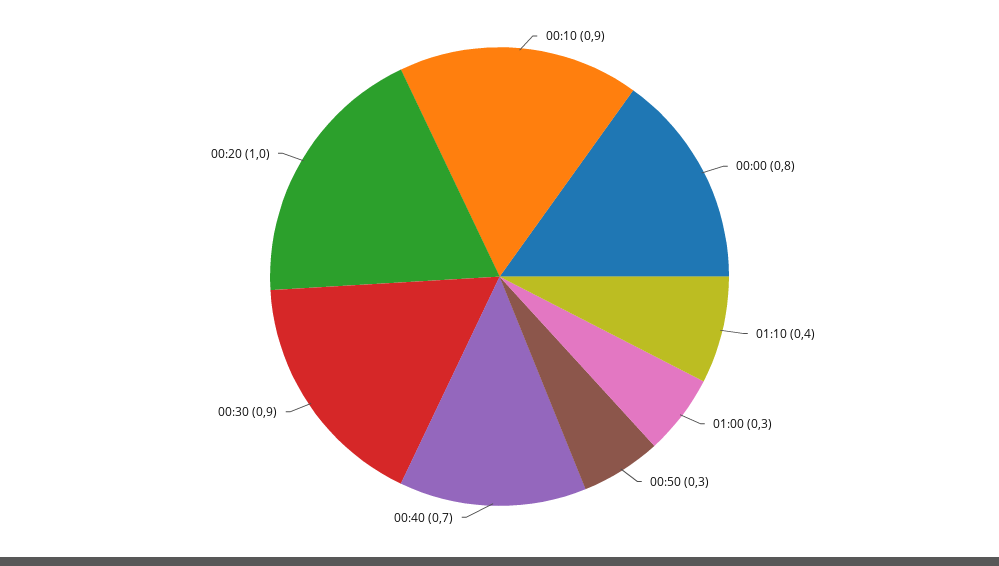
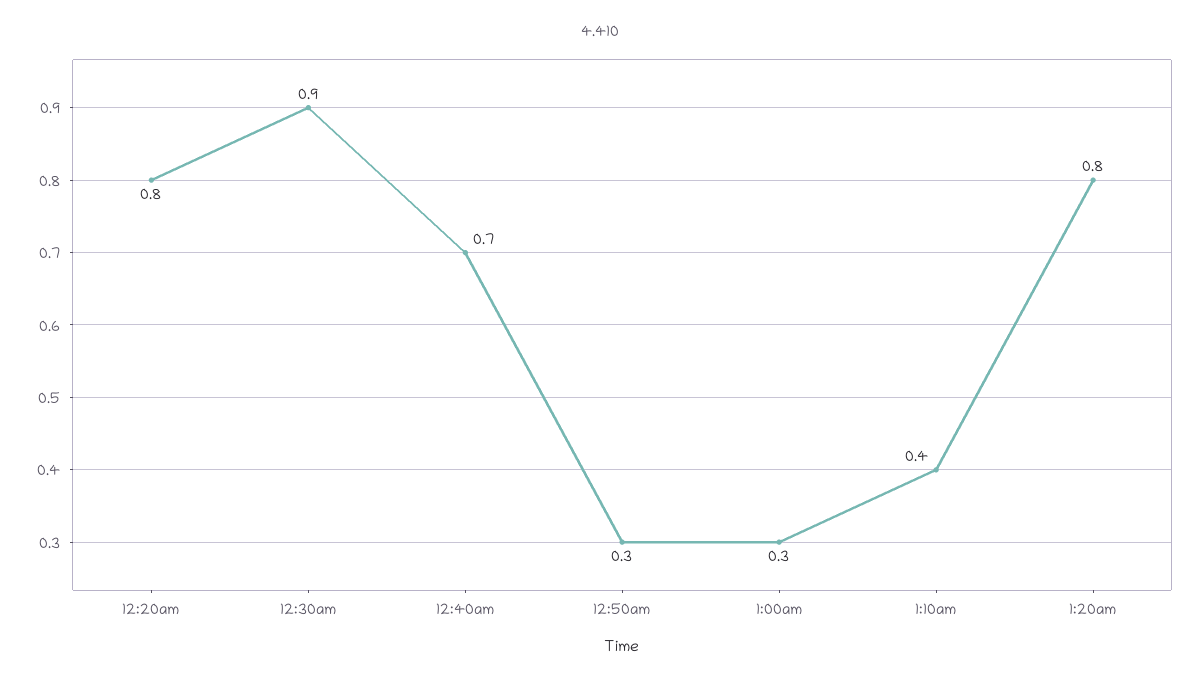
00:10: 0.9 -> none
00:00: 0.8 -> none
00:20: 1 -> 0.8
1:20am: none -> 0.8

